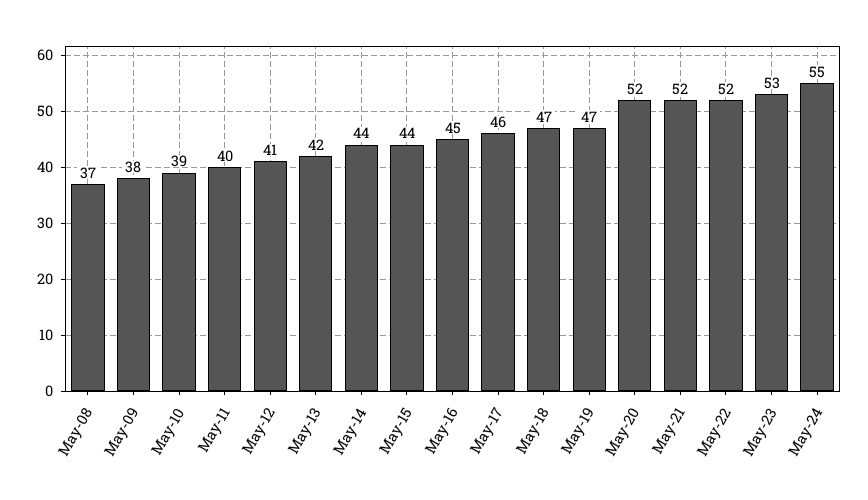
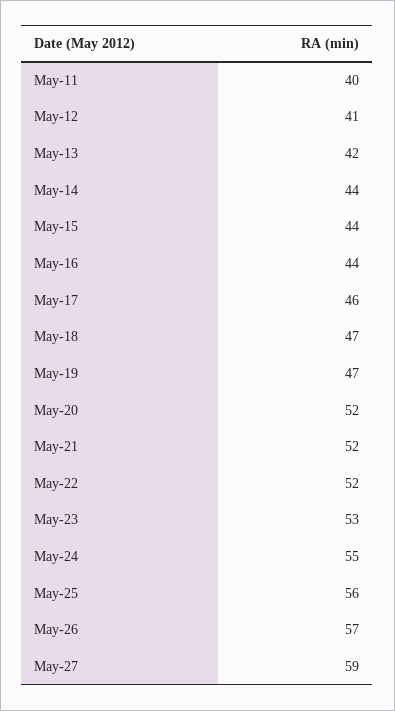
May-08: 37 -> none
May-09: 38 -> none
May-10: 39 -> none
May-16: 45 -> 44
May-25: none -> 56
May-26: none -> 57
May-27: none -> 59

